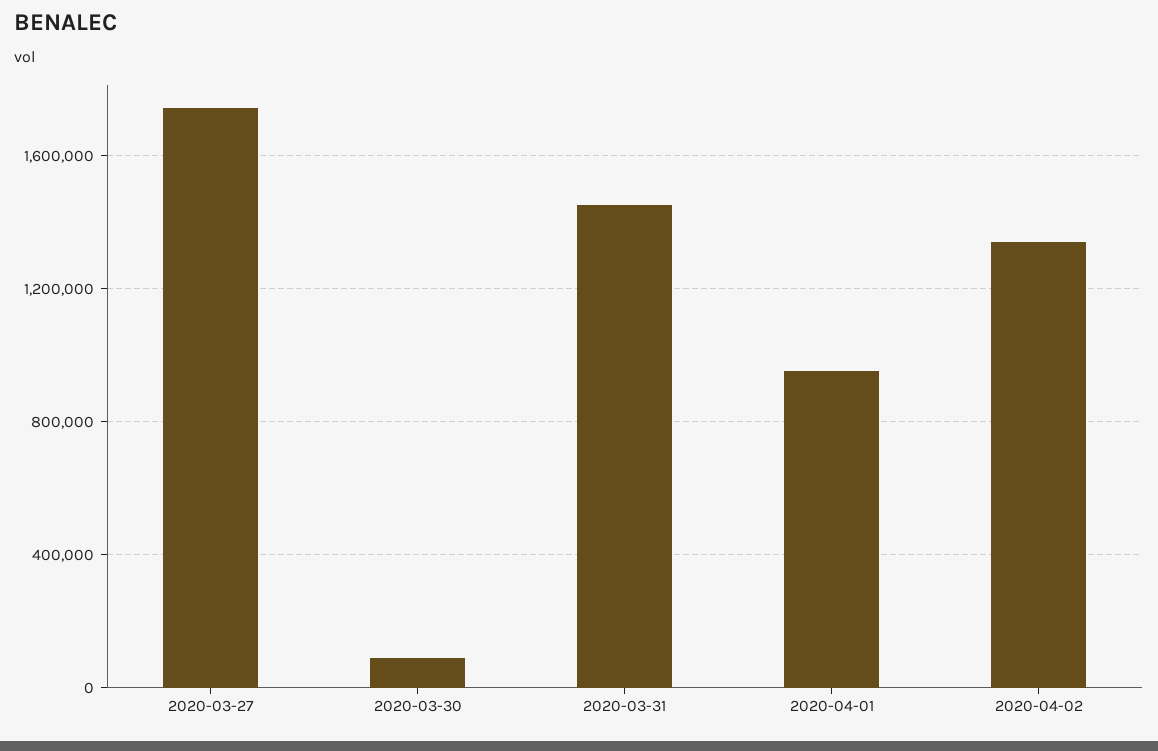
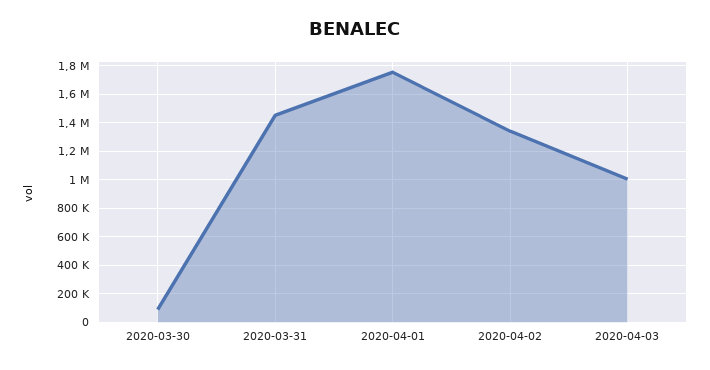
2020-03-27: 1750000 -> none
2020-04-01: 950000 -> 1750000
2020-04-03: none -> 1000000

